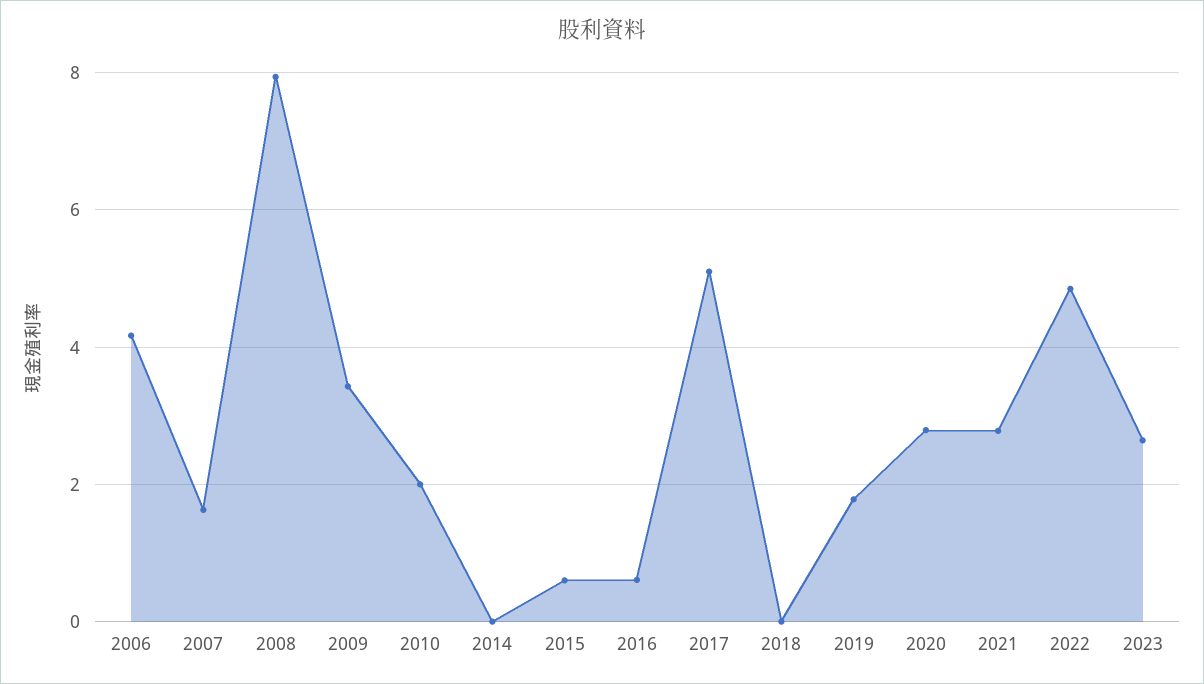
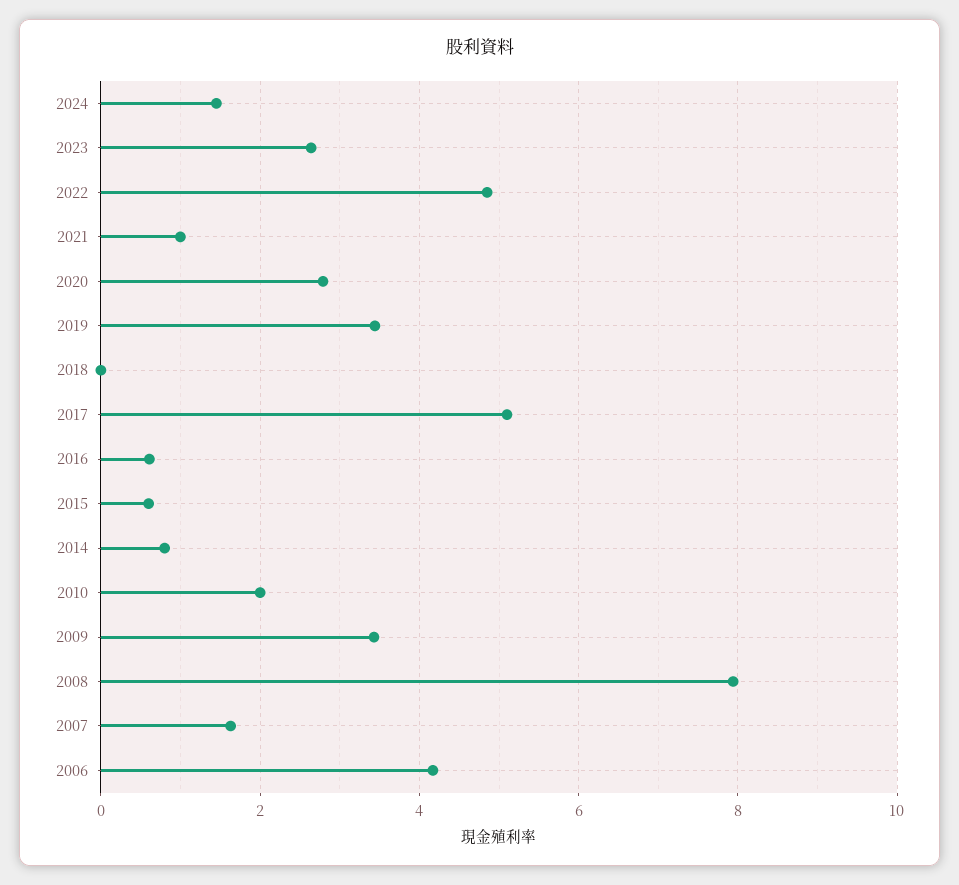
2014: 0 -> 0.8
2019: 1.8 -> 3.4
2021: 2.8 -> 1
2024: none -> 1.4

